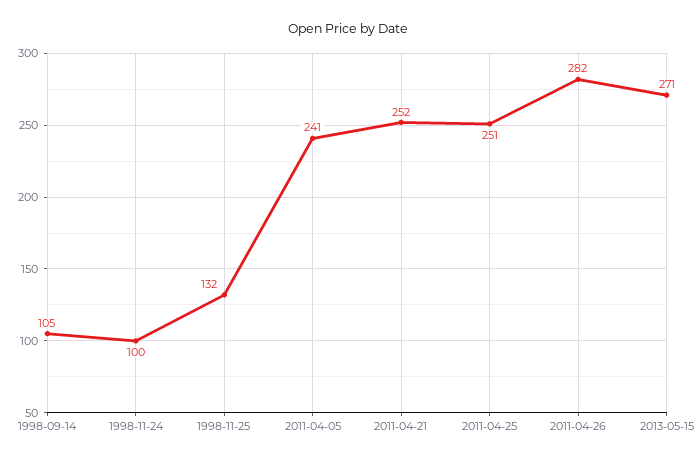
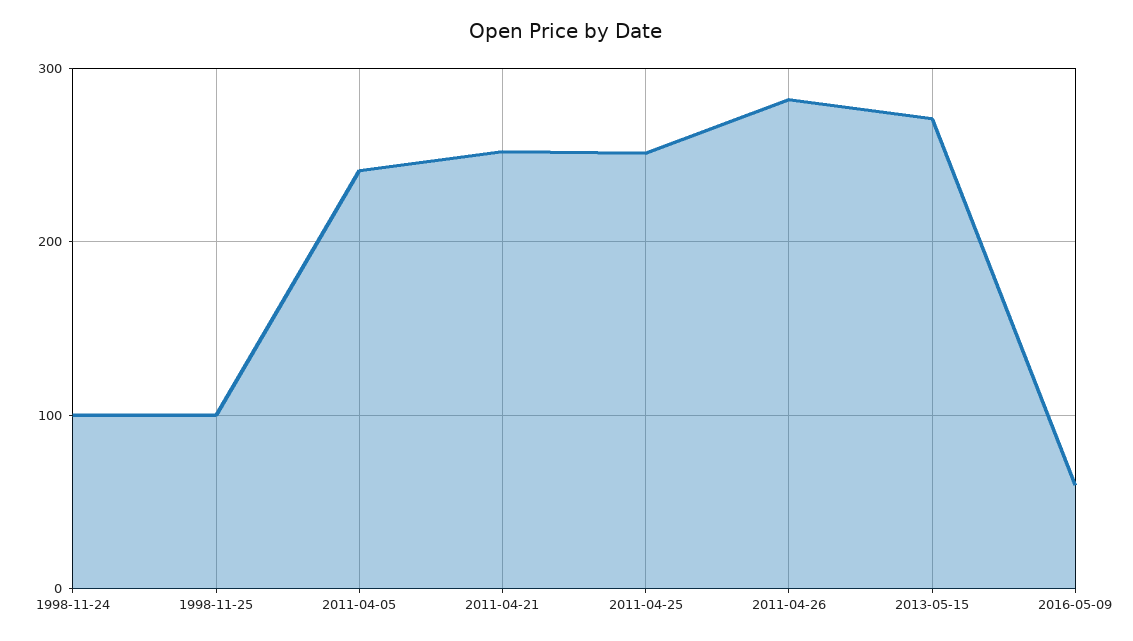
1998-09-14: 105 -> none
1998-11-25: 132 -> 100
2016-05-09: none -> 60

